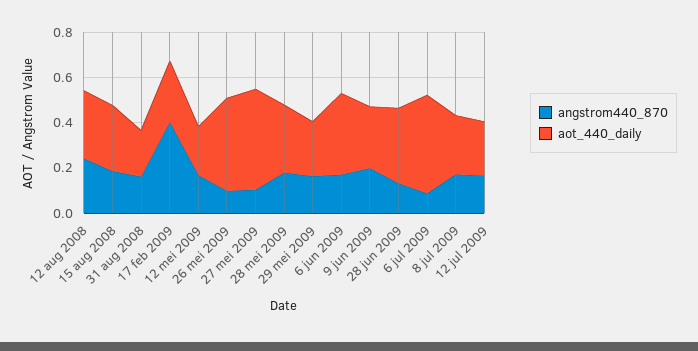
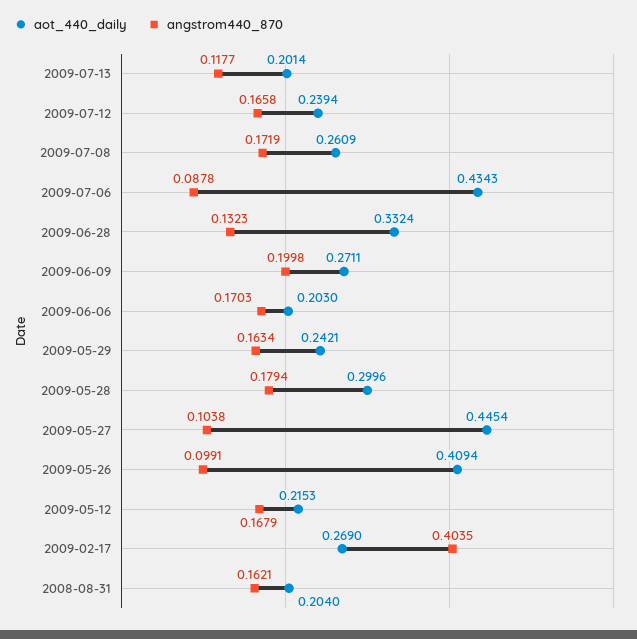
angstrom440_870, 12 aug 2008: 0.25 -> none
aot_440_daily, 12 aug 2008: 0.3 -> none
angstrom440_870, 15 aug 2008: 0.2 -> none
aot_440_daily, 15 aug 2008: 0.3 -> none
aot_440_daily, 6 jun 2009: 0.35 -> 0.203
aot_440_daily, 2009-07-13: none -> 0.2014
angstrom440_870, 2009-07-13: none -> 0.1177

